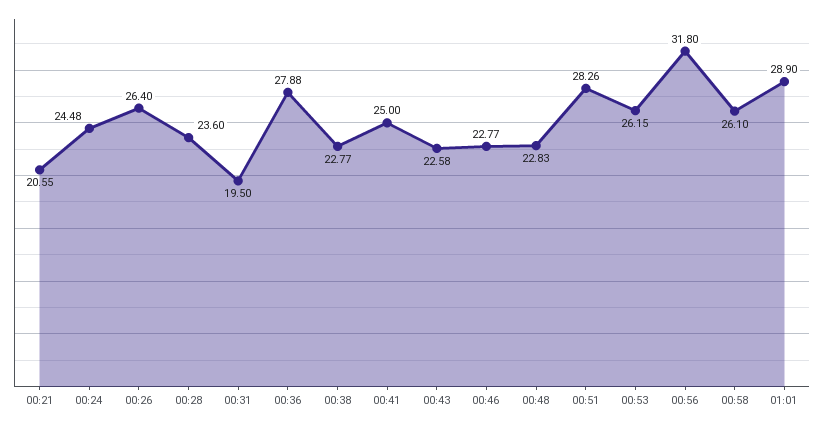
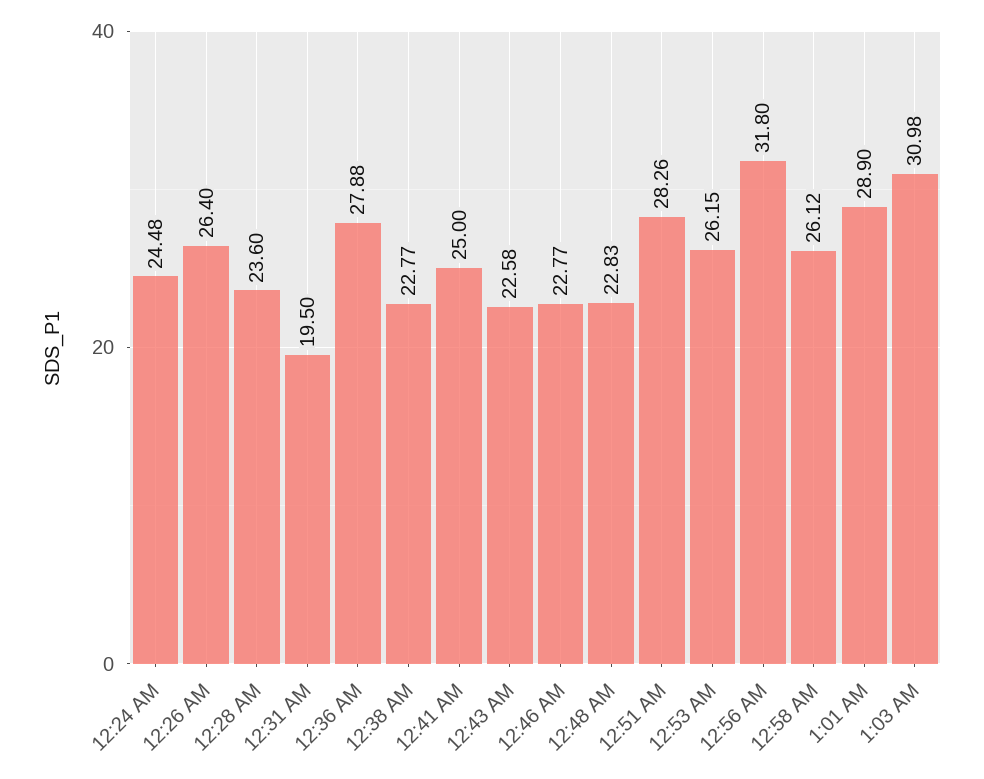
00:21: 20.55 -> none
00:58: 26.1 -> 26.12
1:03 AM: none -> 30.98

